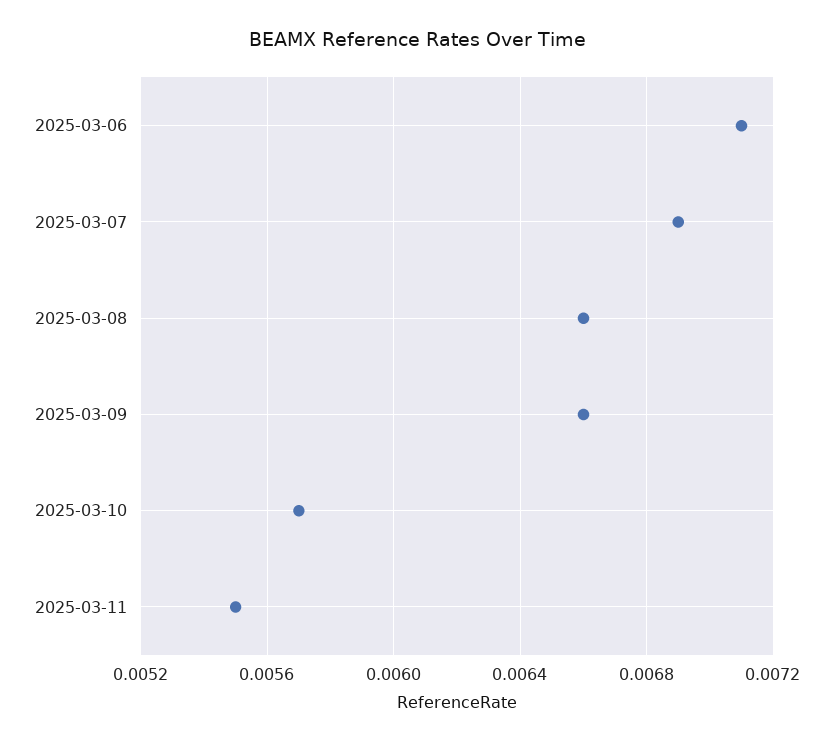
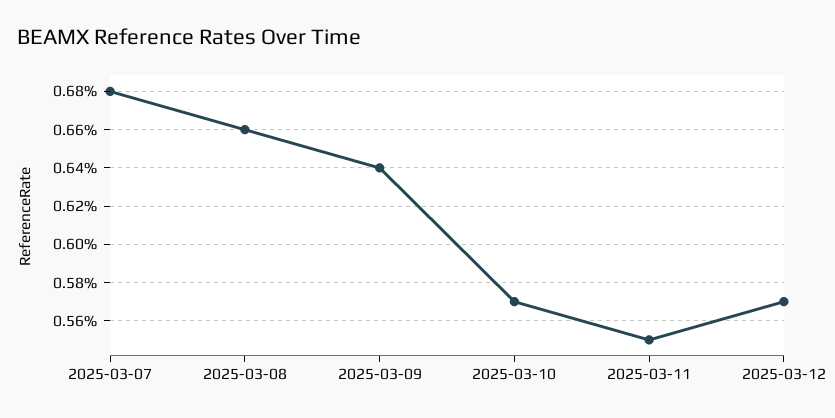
2025-03-06: 0.0071 -> none
2025-03-07: 0.0069 -> 0.0068
2025-03-09: 0.0066 -> 0.0064
2025-03-12: none -> 0.0057

